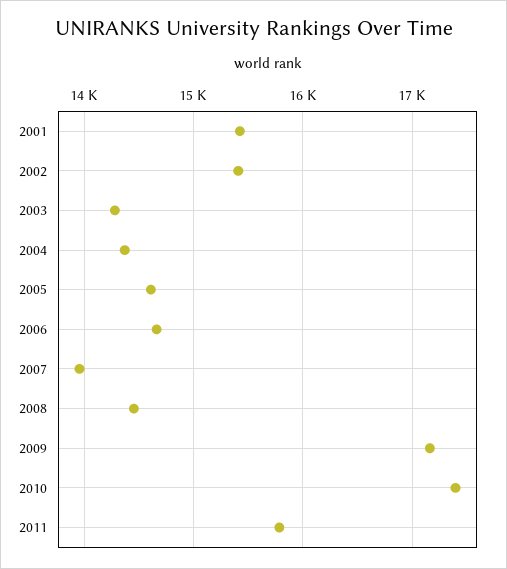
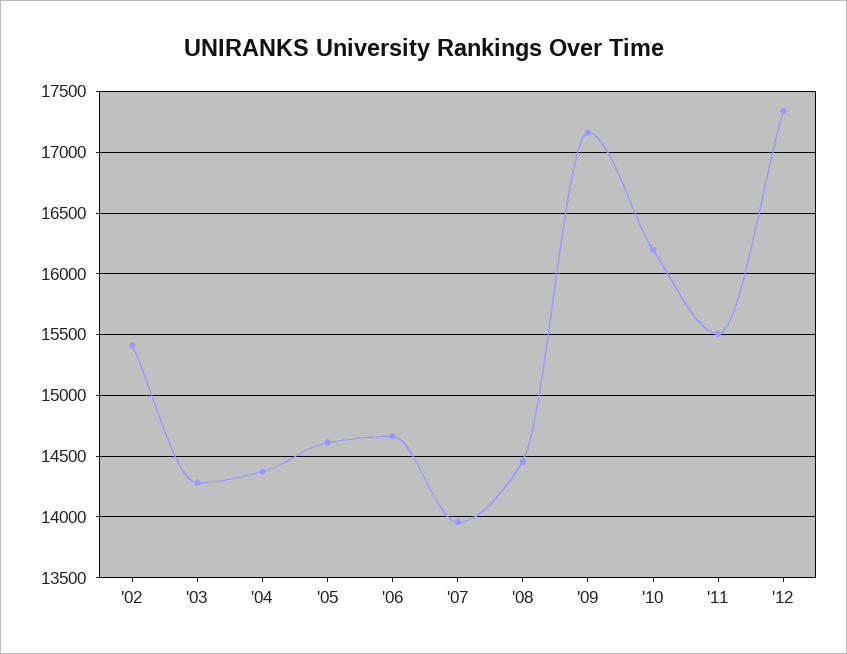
2001: 15400 -> none
2010: 17400 -> 16200
2011: 15800 -> 15500
'12: none -> 17350

